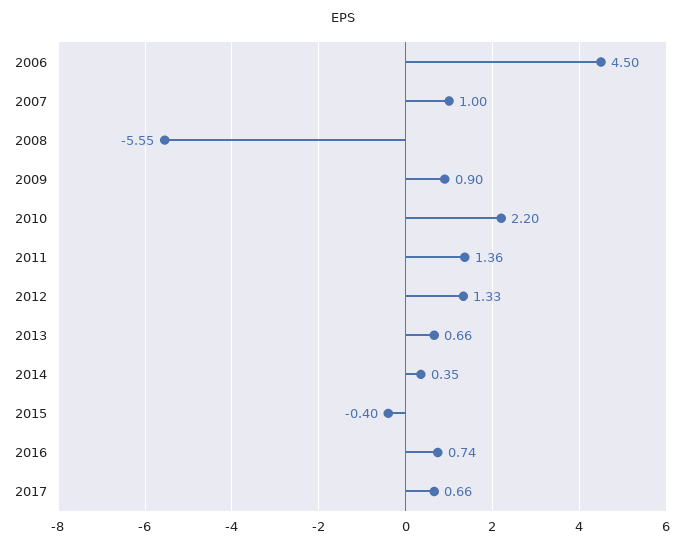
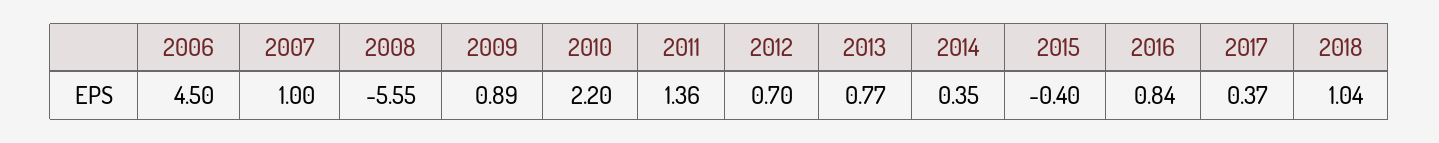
2009: 0.9 -> 0.89
2012: 1.33 -> 0.7
2013: 0.66 -> 0.77
2016: 0.74 -> 0.84
2017: 0.66 -> 0.37
2018: none -> 1.04

